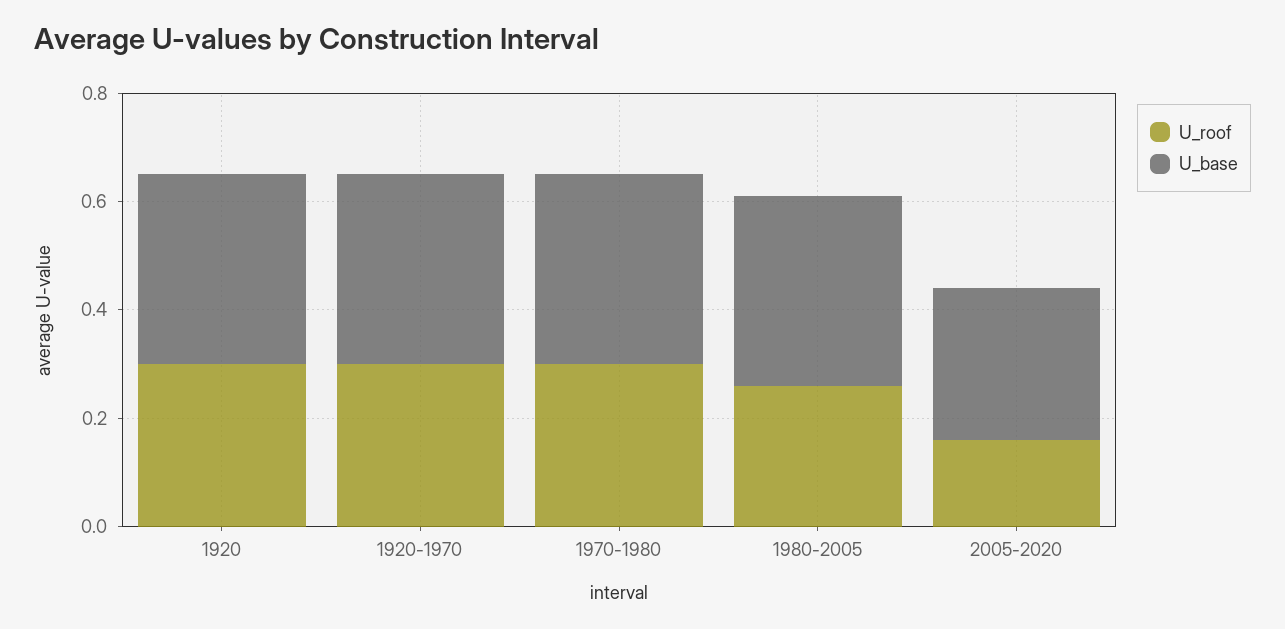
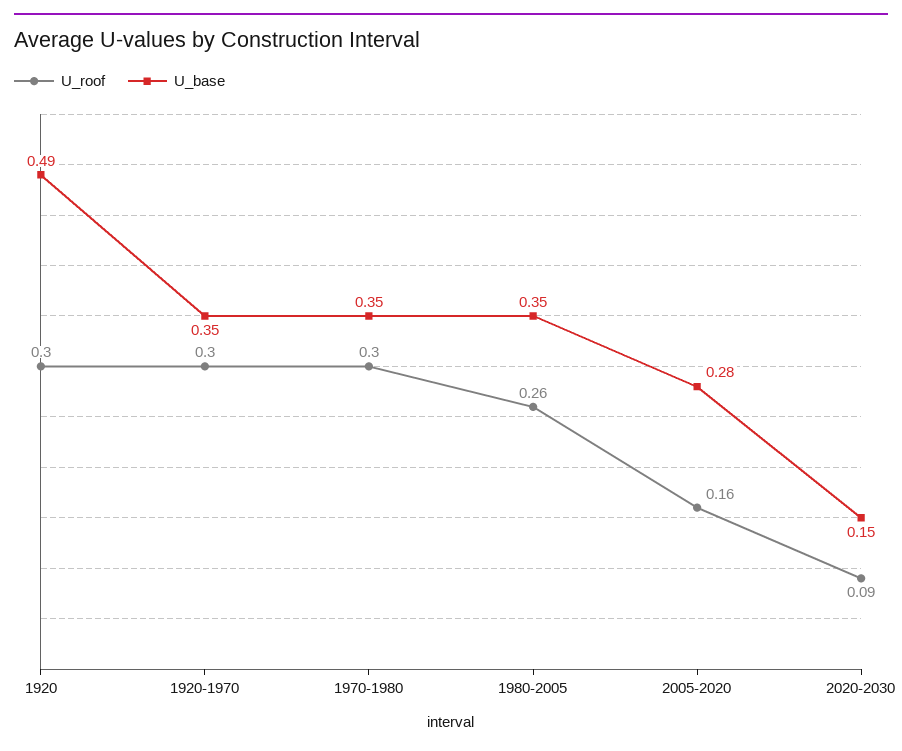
U_base, 1920: 0.35 -> 0.49
U_roof, 2020-2030: none -> 0.09
U_base, 2020-2030: none -> 0.15

